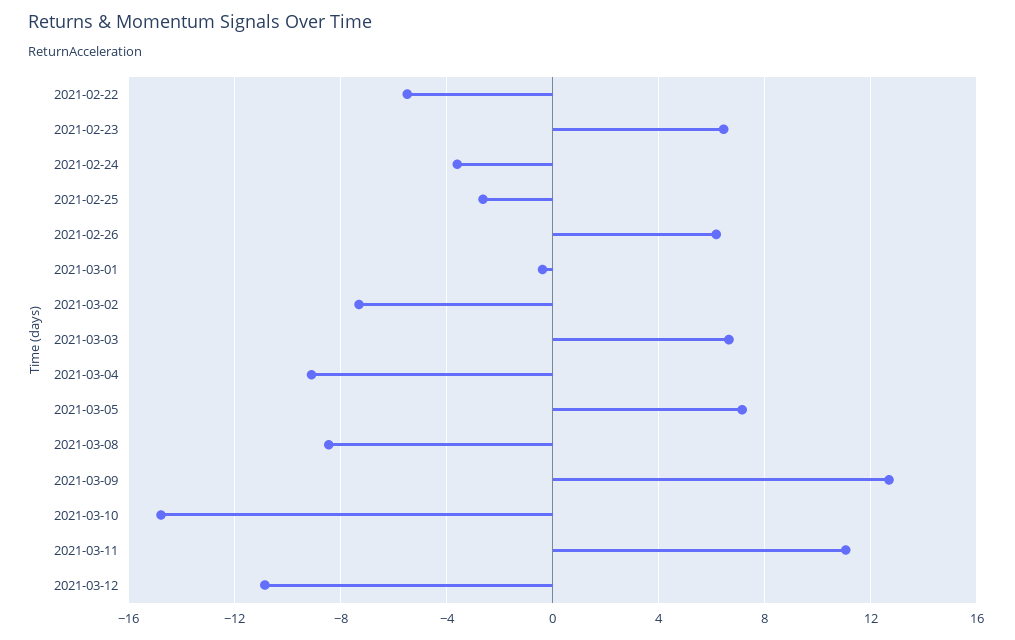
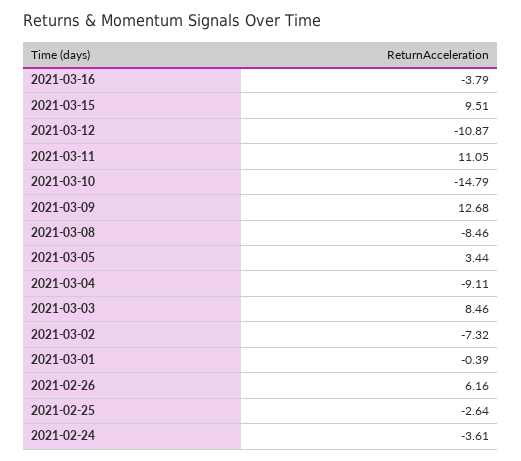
2021-02-22: -5.5 -> none
2021-02-23: 6.5 -> none
2021-03-03: 6.5 -> 8.46
2021-03-05: 7 -> 3.44
2021-03-16: none -> -3.79
2021-03-15: none -> 9.51

